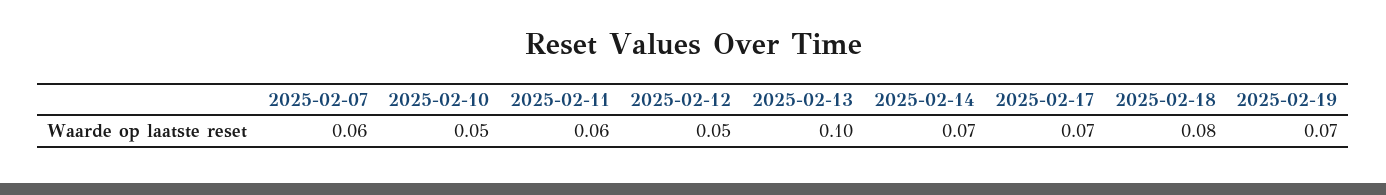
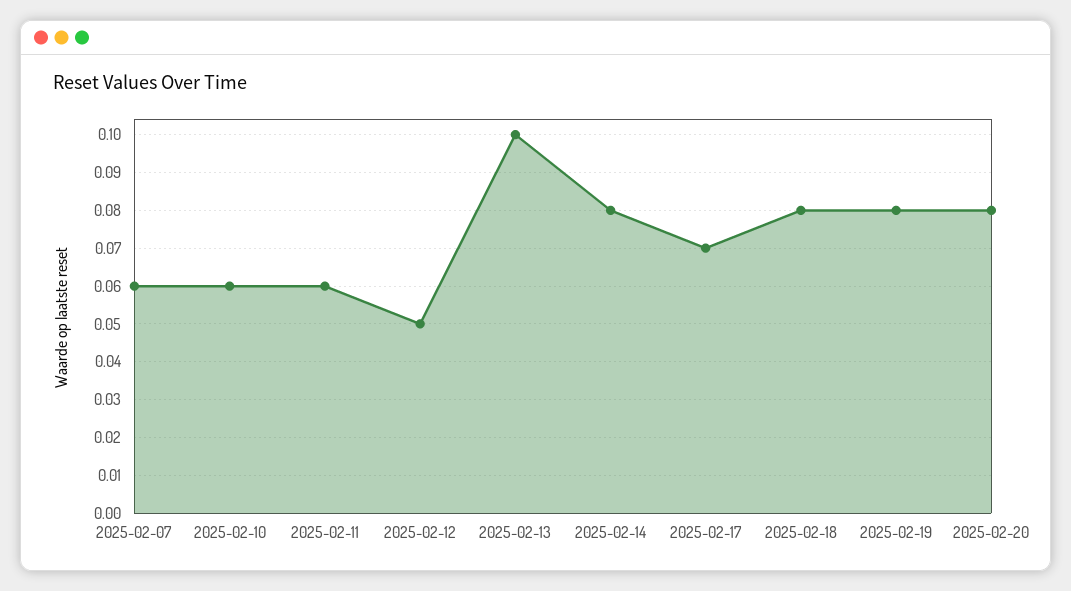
2025-02-10: 0.05 -> 0.06
2025-02-14: 0.07 -> 0.08
2025-02-19: 0.07 -> 0.08
2025-02-20: none -> 0.08

